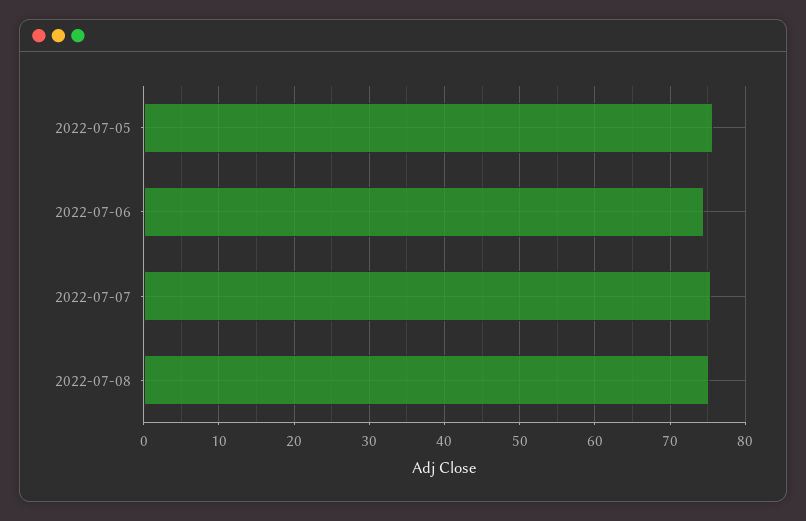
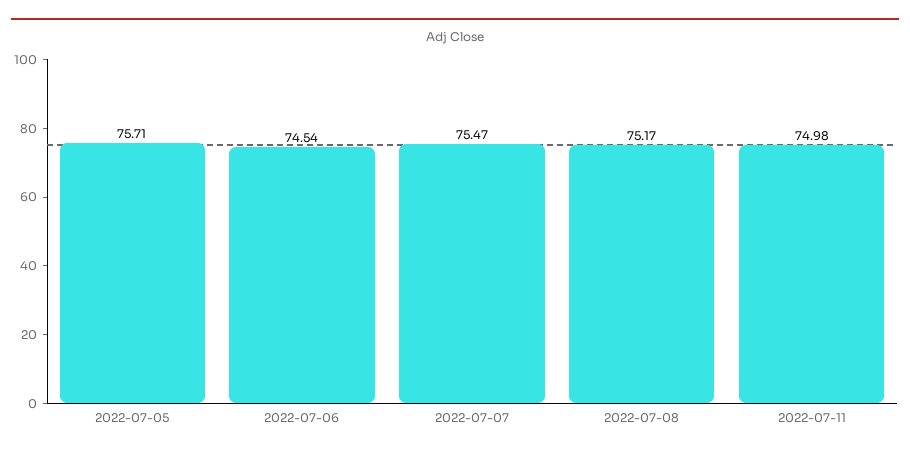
2022-07-11: none -> 74.98

